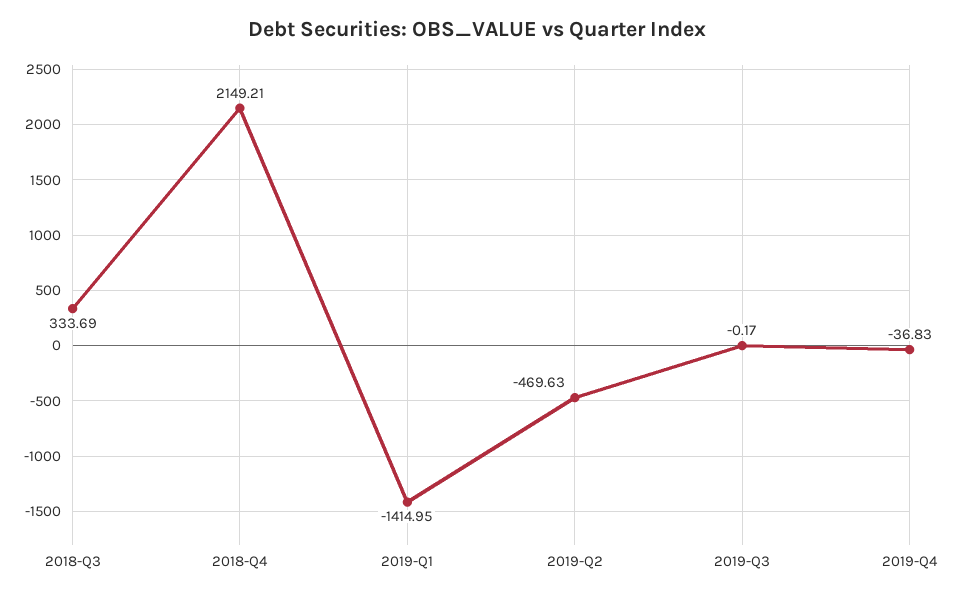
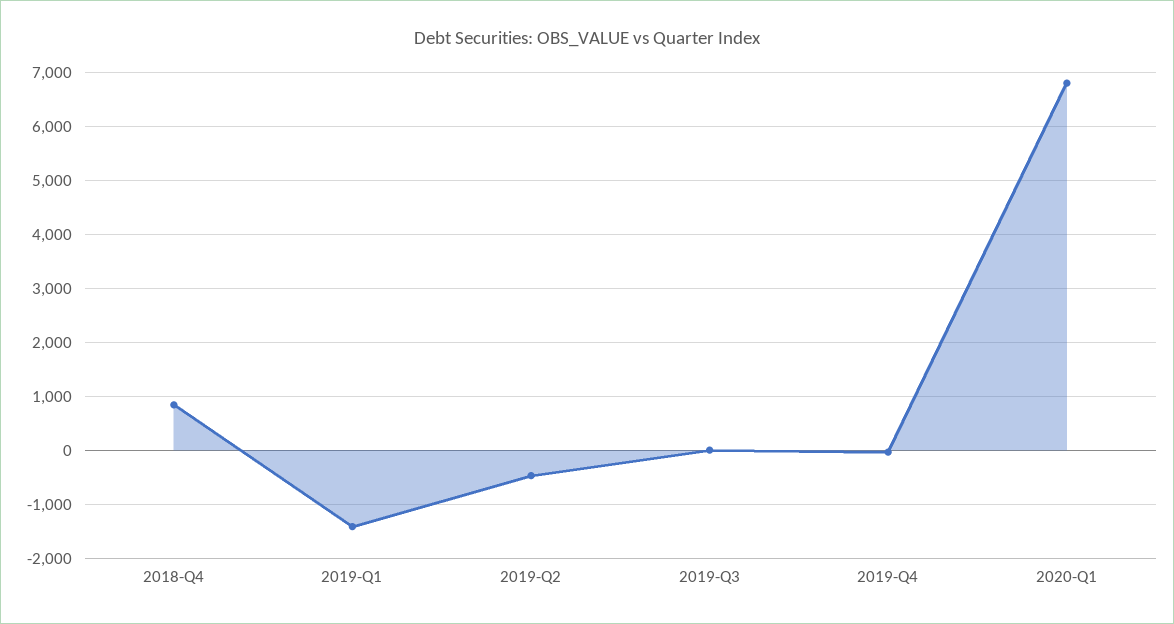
2018-Q3: 333.69 -> none
2018-Q4: 2149.21 -> 800
2020-Q1: none -> 6800

